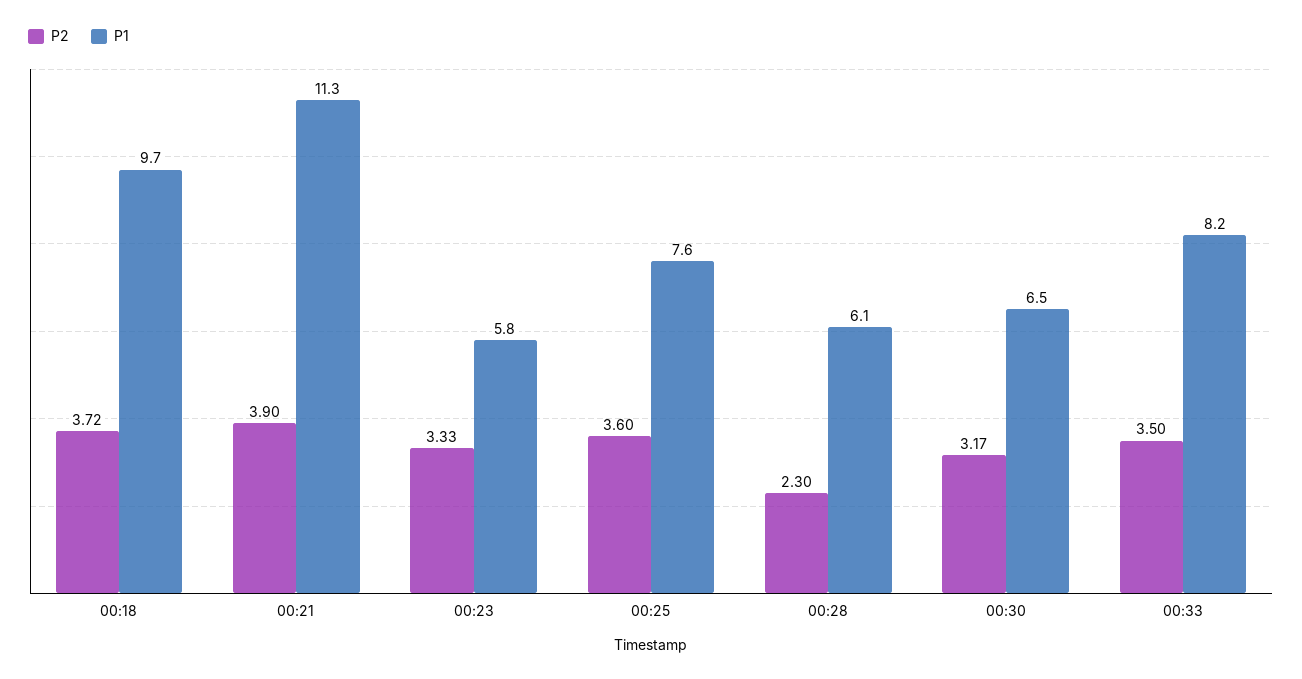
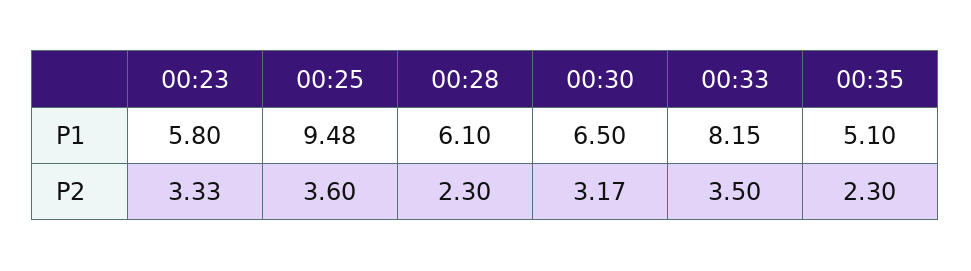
P2, 00:18: 3.72 -> none
P1, 00:18: 9.7 -> none
P2, 00:21: 3.9 -> none
P1, 00:21: 11.3 -> none
P1, 00:25: 7.6 -> 9.48
P1, 00:35: none -> 5.1
P2, 00:35: none -> 2.3

